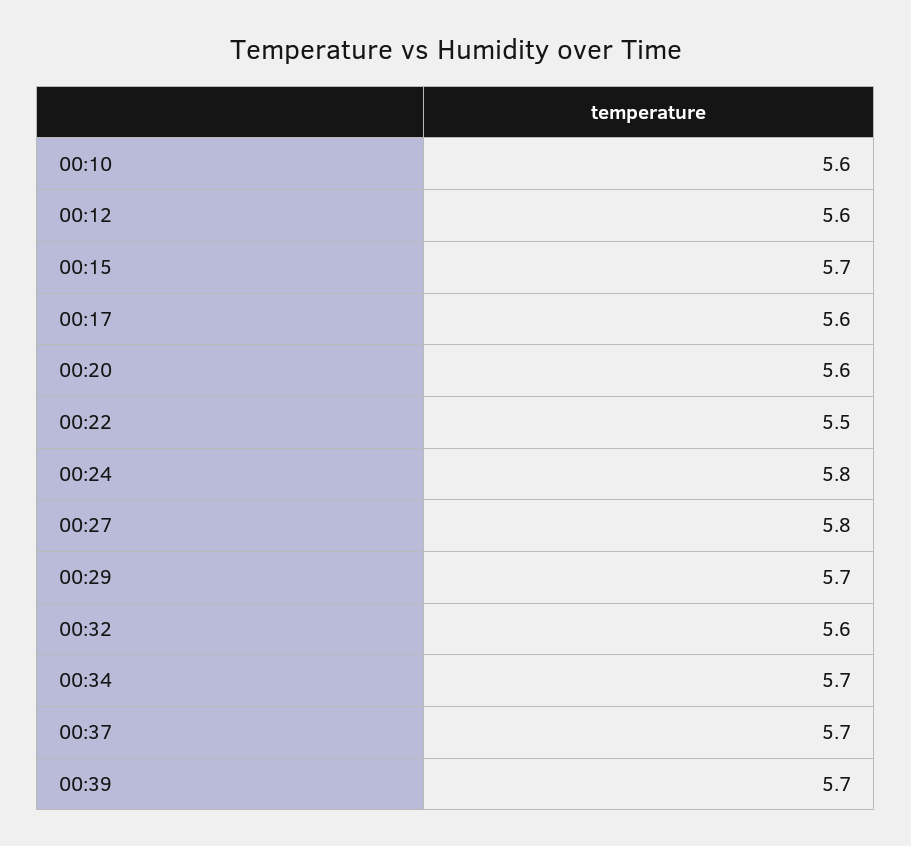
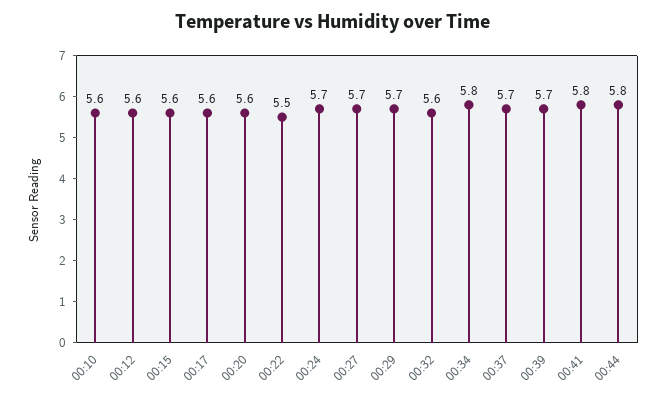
00:15: 5.7 -> 5.6
00:24: 5.8 -> 5.7
00:27: 5.8 -> 5.7
00:34: 5.7 -> 5.8
00:41: none -> 5.8
00:44: none -> 5.8

